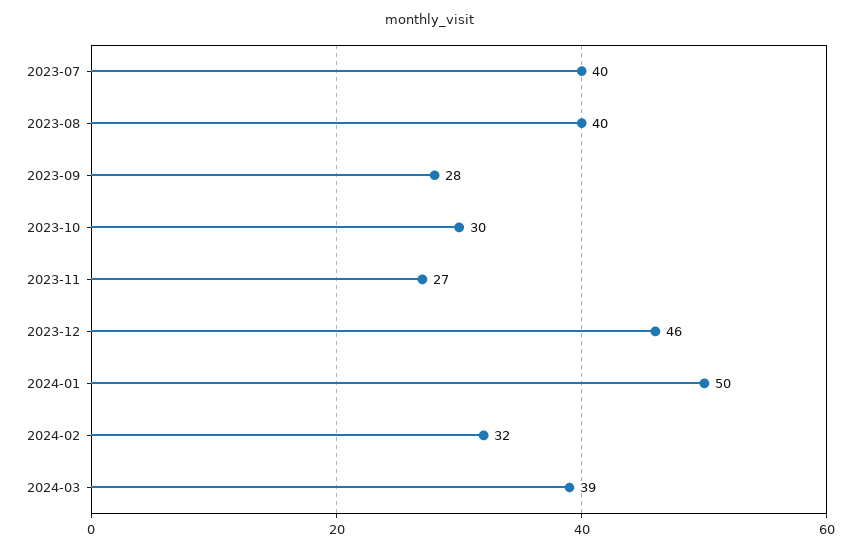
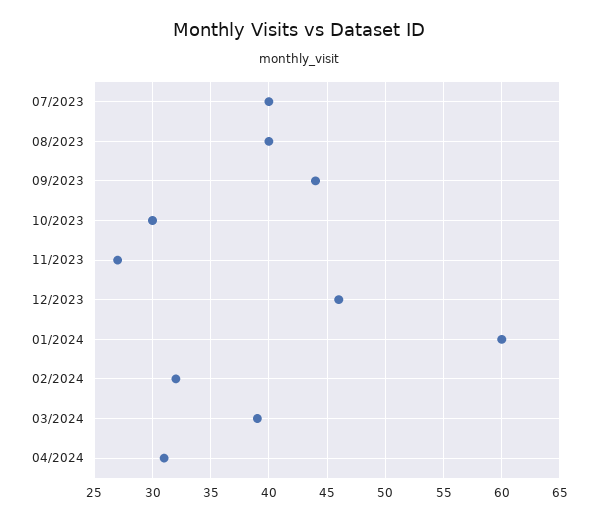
2023-09: 28 -> 44
2024-01: 50 -> 60
04/2024: none -> 31

